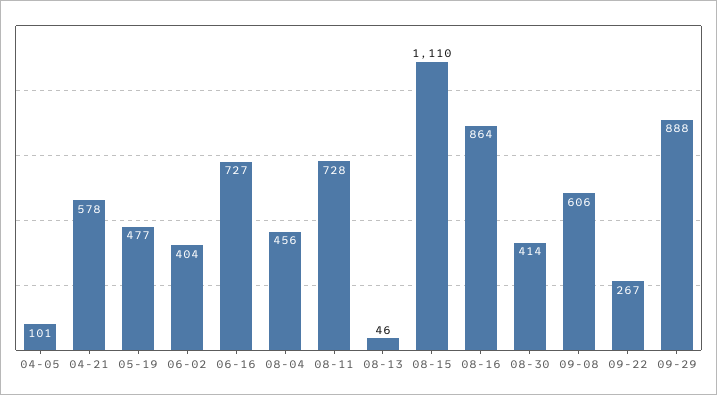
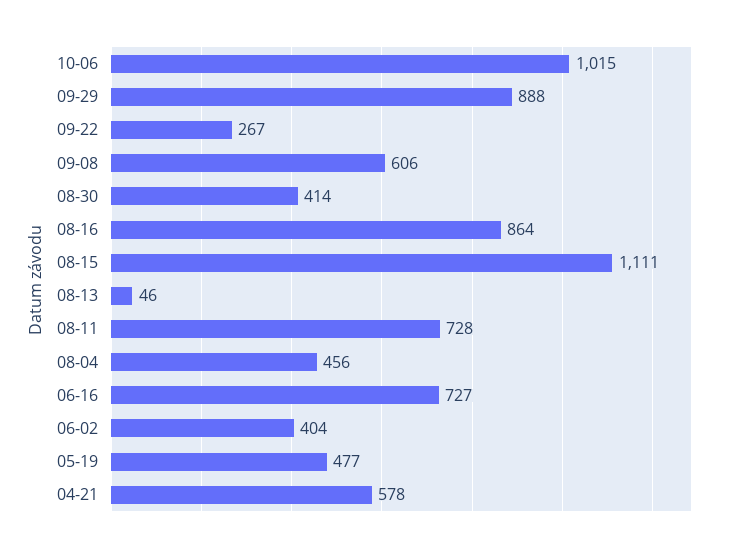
04-05: 101 -> none
08-15: 1110 -> 1111
10-06: none -> 1015

